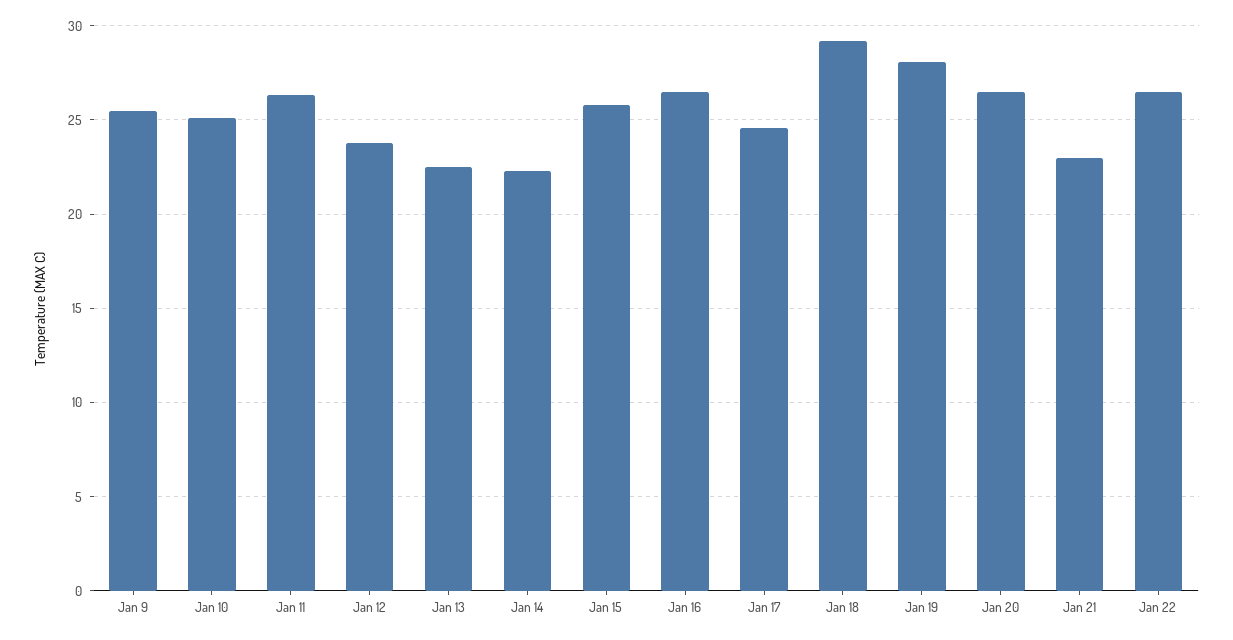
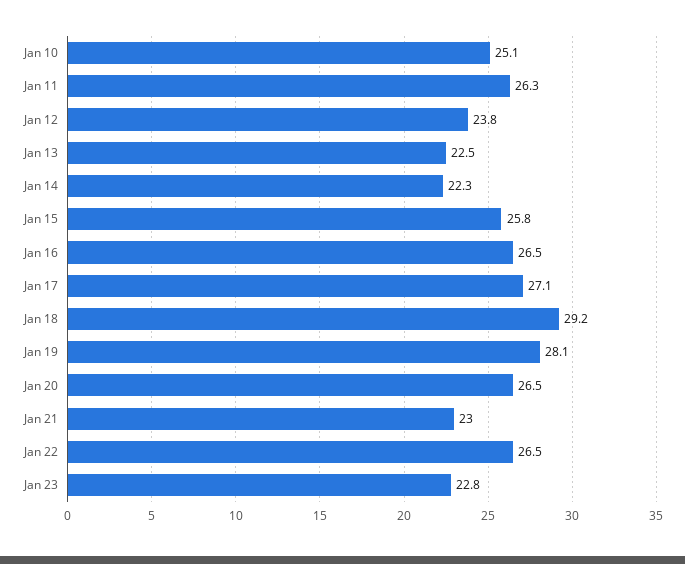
Jan 9: 25.5 -> none
Jan 17: 24.5 -> 27.1
Jan 23: none -> 22.8

